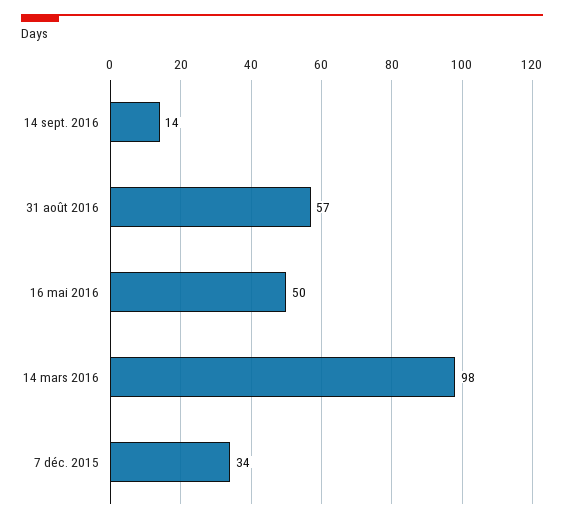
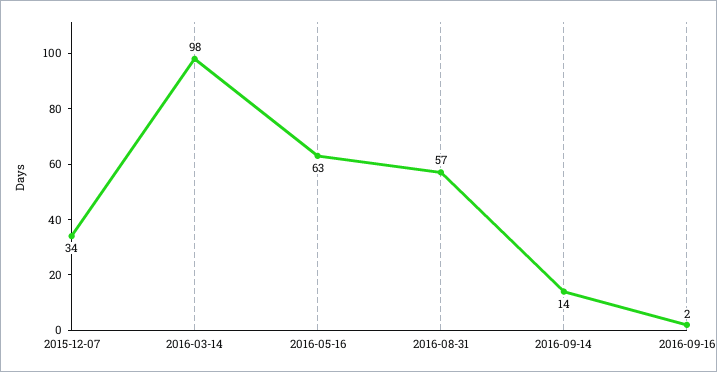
16 mai 2016: 50 -> 63
2016-09-16: none -> 2

